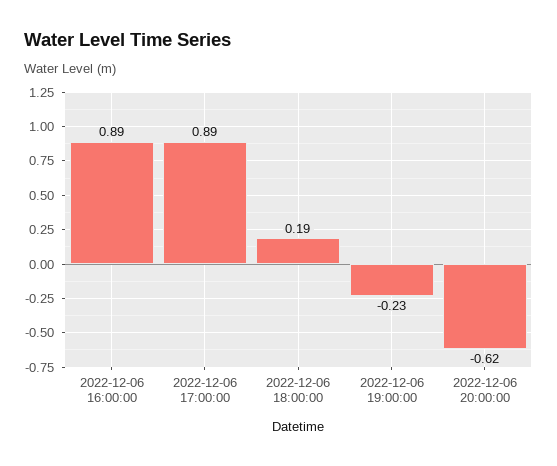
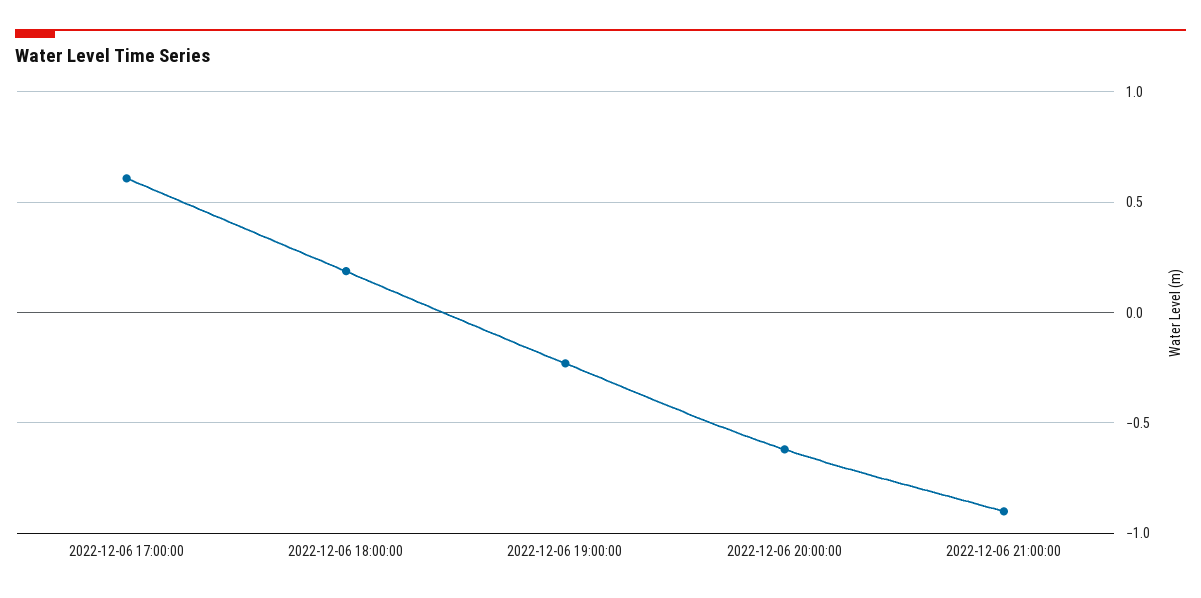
2022-12-06 16:00:00: 0.89 -> none
2022-12-06 17:00:00: 0.89 -> 0.6
2022-12-06 21:00:00: none -> -0.9

